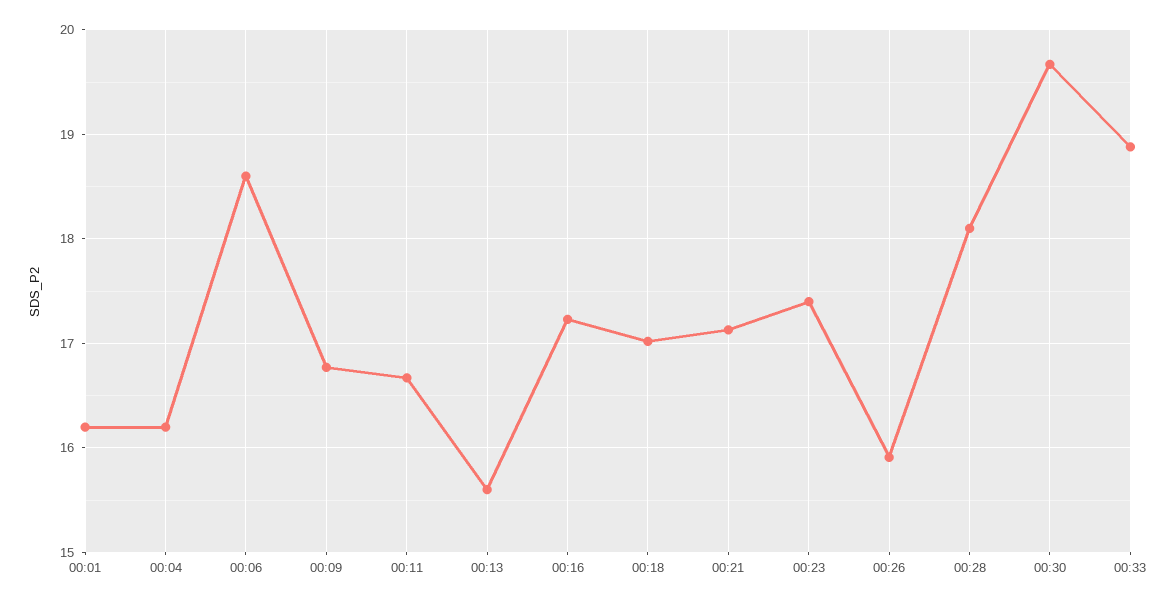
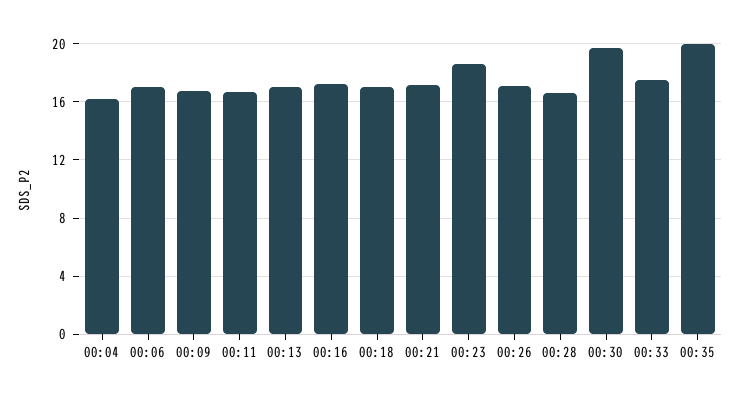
00:01: 16.2 -> none
00:06: 18.6 -> 17
00:13: 15.6 -> 17
00:23: 17.4 -> 18.5
00:26: 15.9 -> 17
00:28: 18.1 -> 16.5
00:33: 18.9 -> 17.5
00:35: none -> 20

